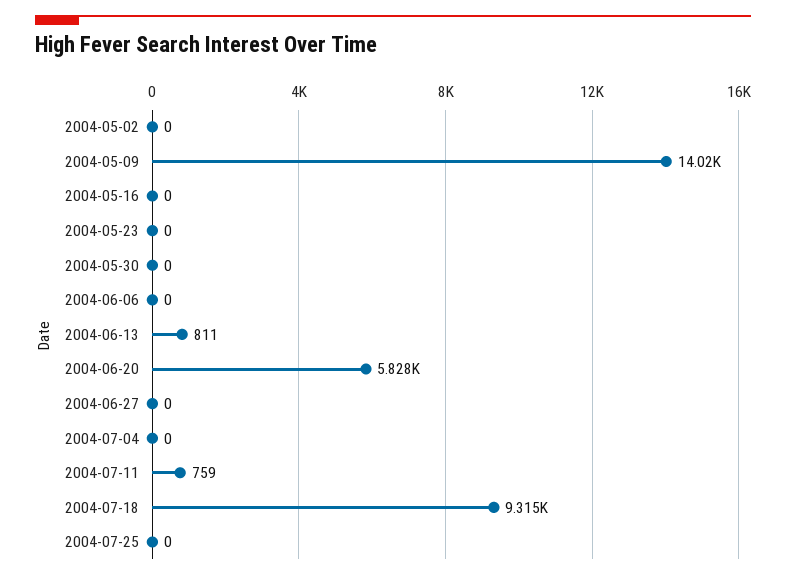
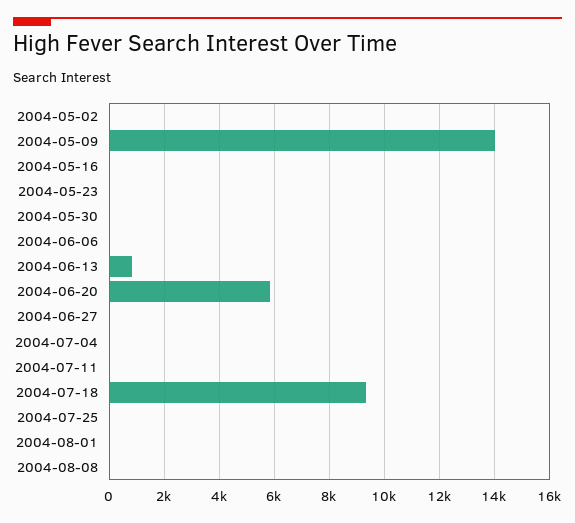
2004-07-11: 759 -> 0
2004-08-01: none -> 0
2004-08-08: none -> 0

